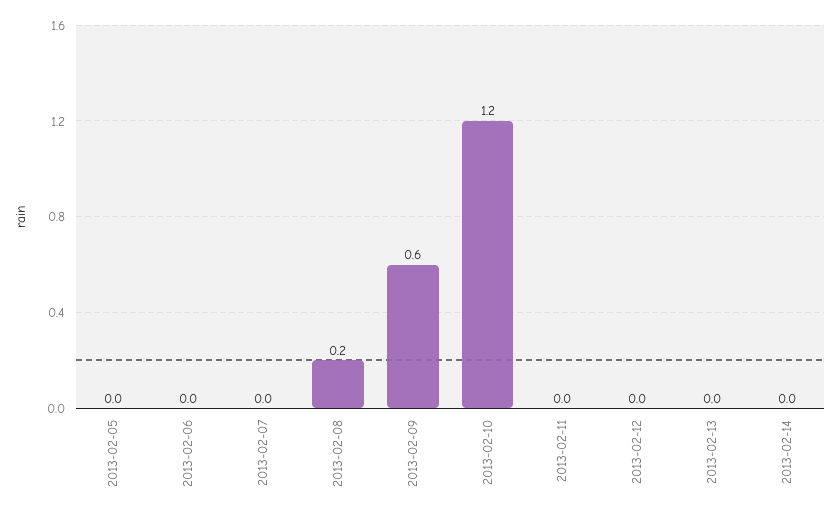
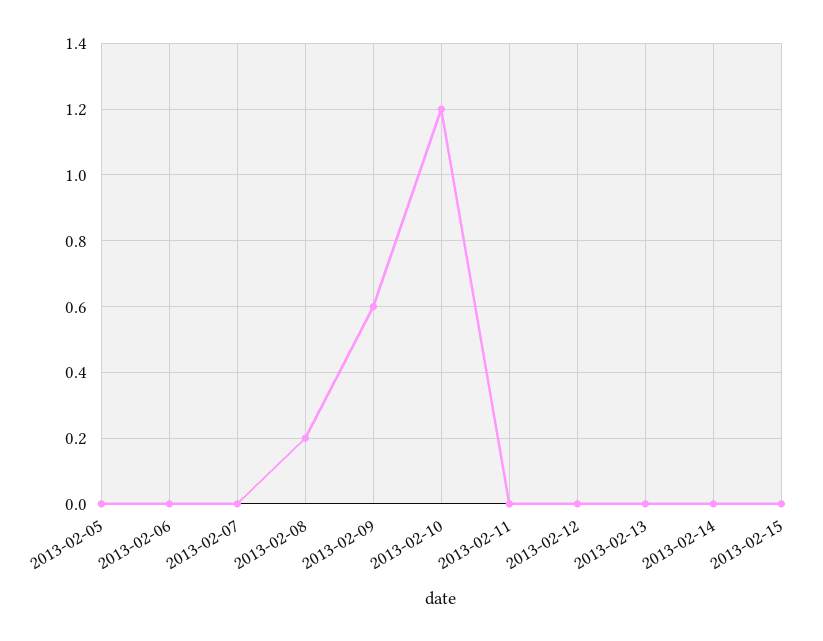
2013-02-15: none -> 0

